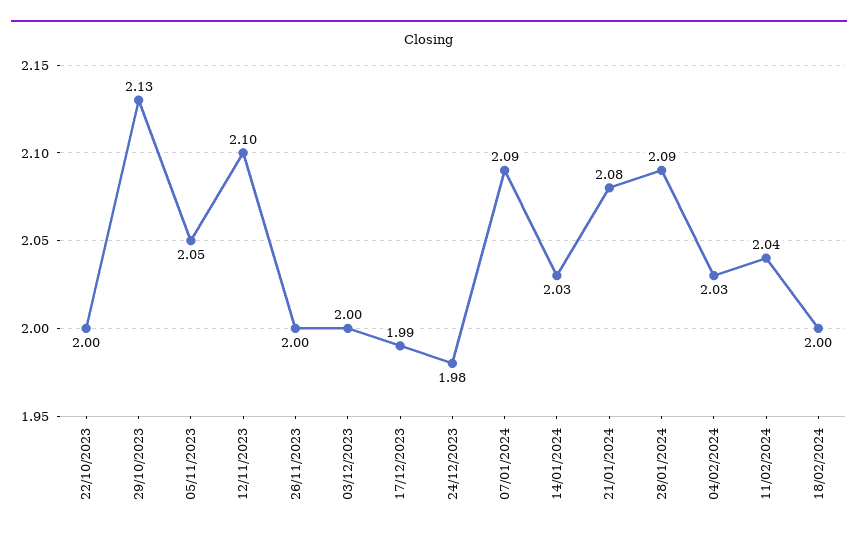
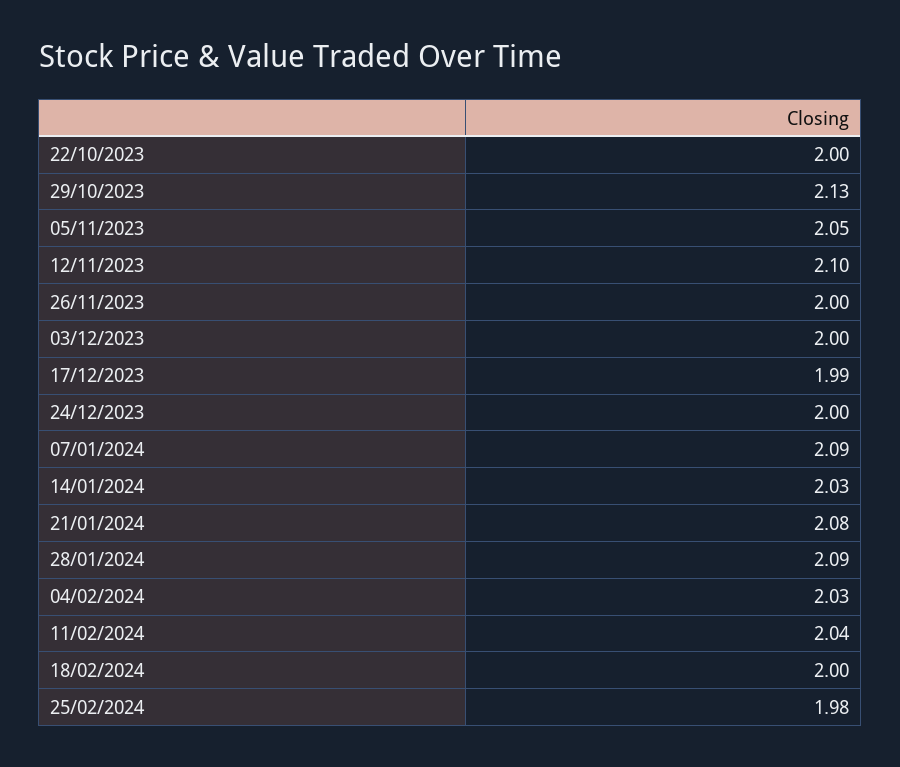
24/12/2023: 1.98 -> 2
25/02/2024: none -> 1.98

